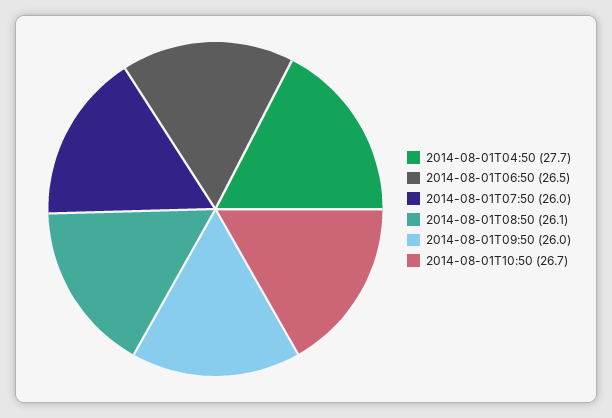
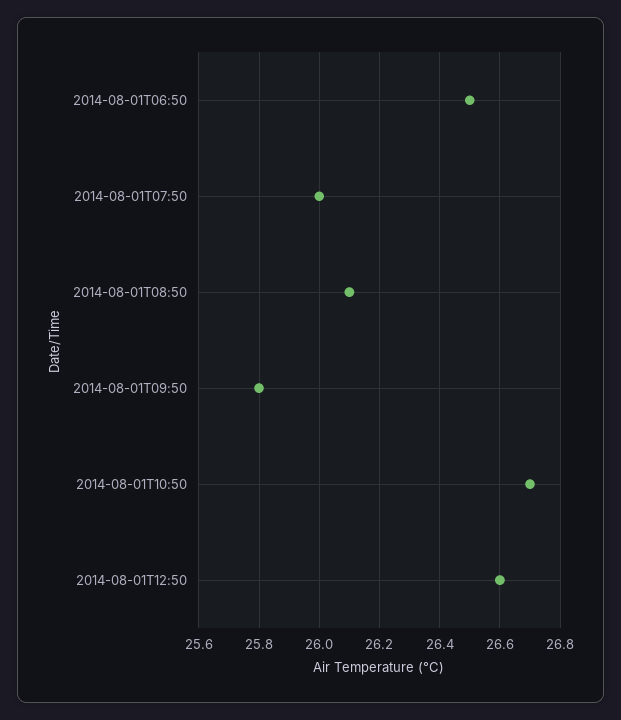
2014-08-01T04:50: 27.7 -> none
2014-08-01T09:50: 26 -> 25.8
2014-08-01T12:50: none -> 26.6

